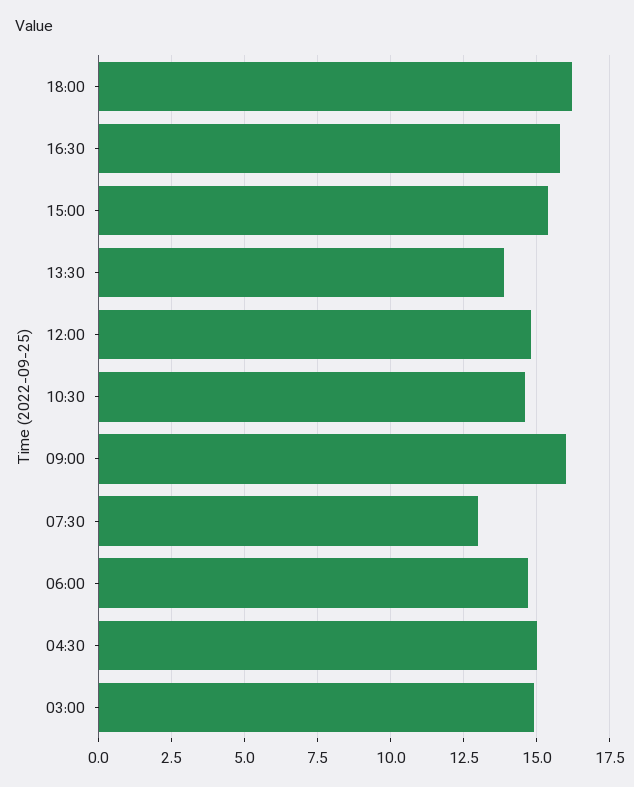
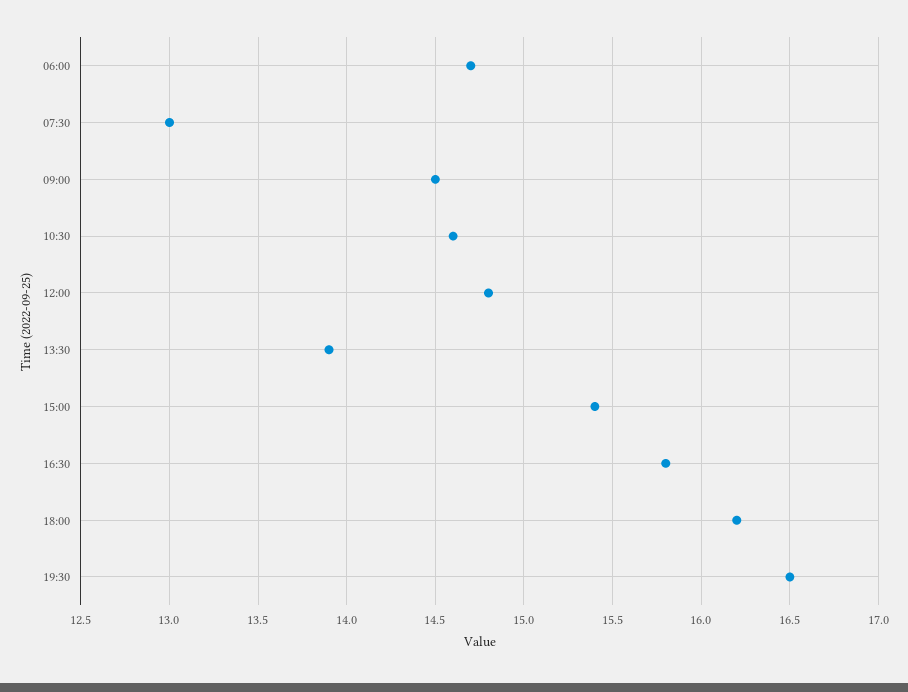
09:00: 16 -> 14.5
04:30: 15 -> none
03:00: 15 -> none
19:30: none -> 16.5

